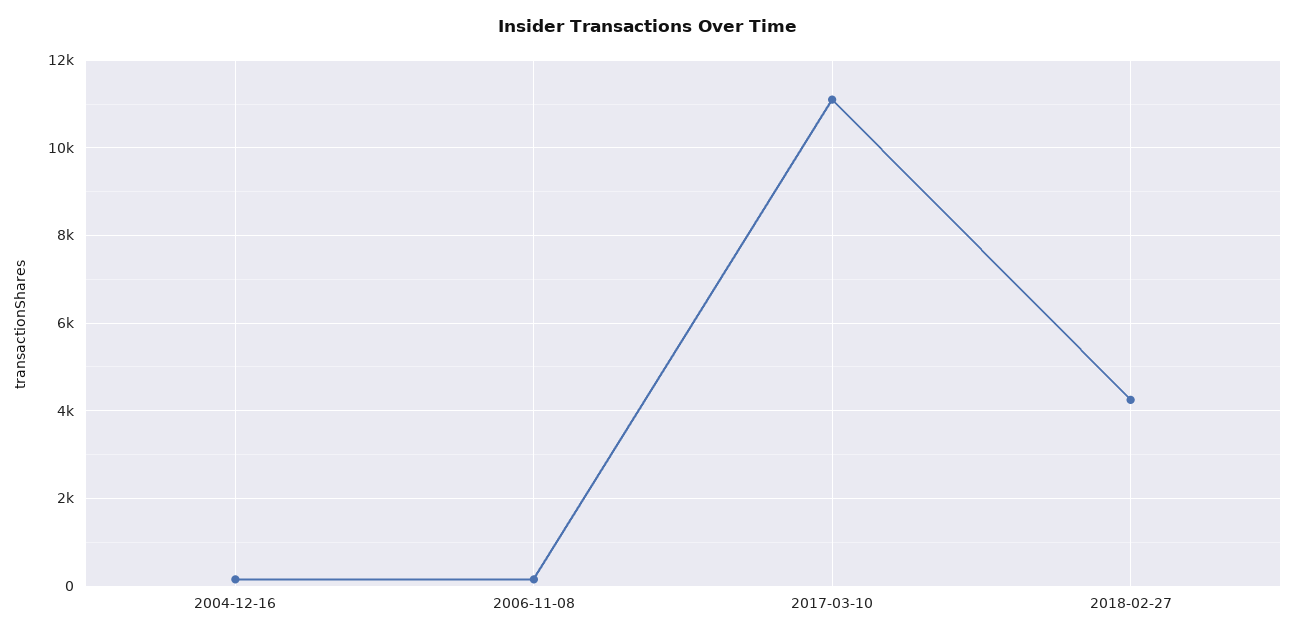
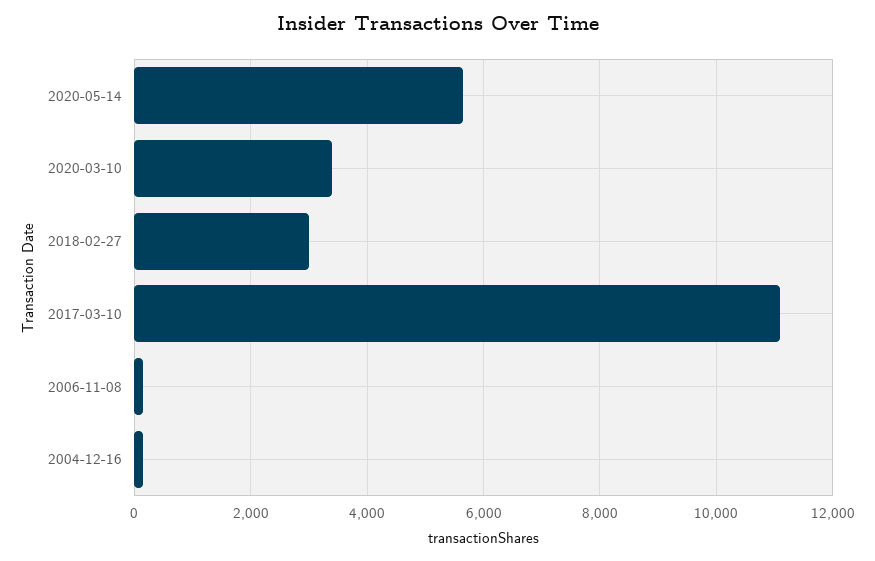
2018-02-27: 4200 -> 3000
2020-05-14: none -> 5600
2020-03-10: none -> 3400

